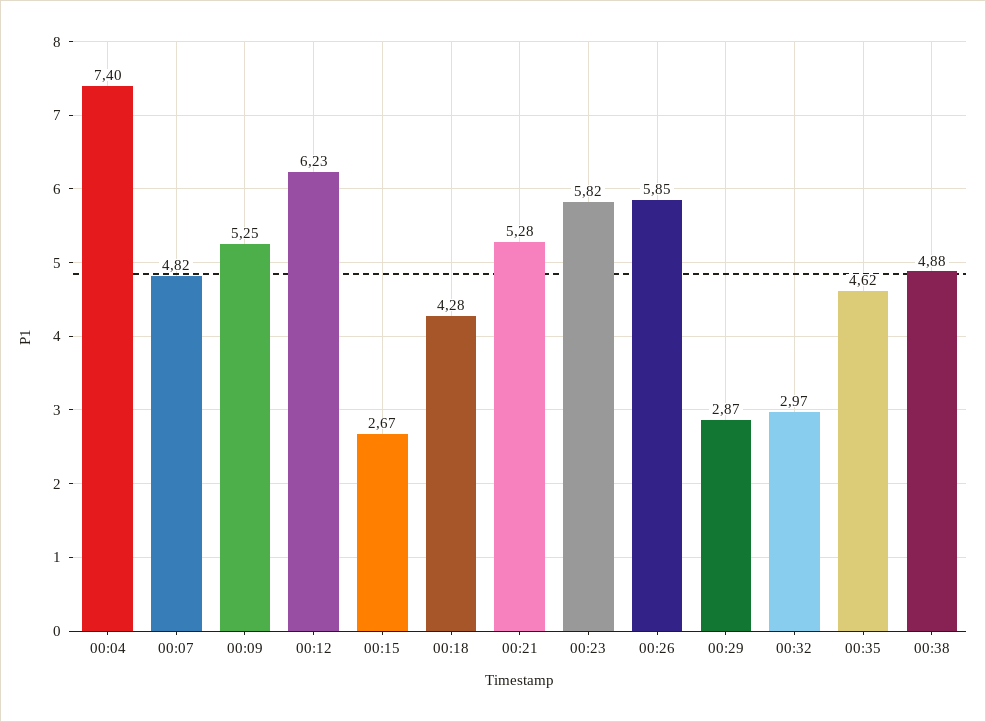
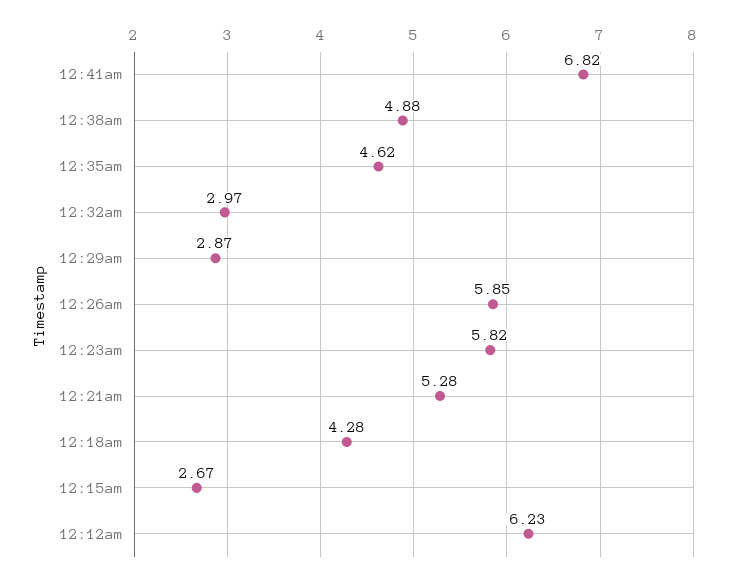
00:04: 7.4 -> none
00:07: 4.82 -> none
00:09: 5.25 -> none
12:41am: none -> 6.82

